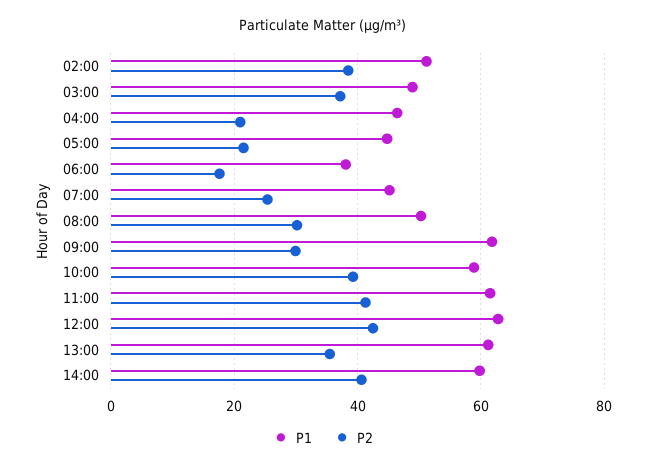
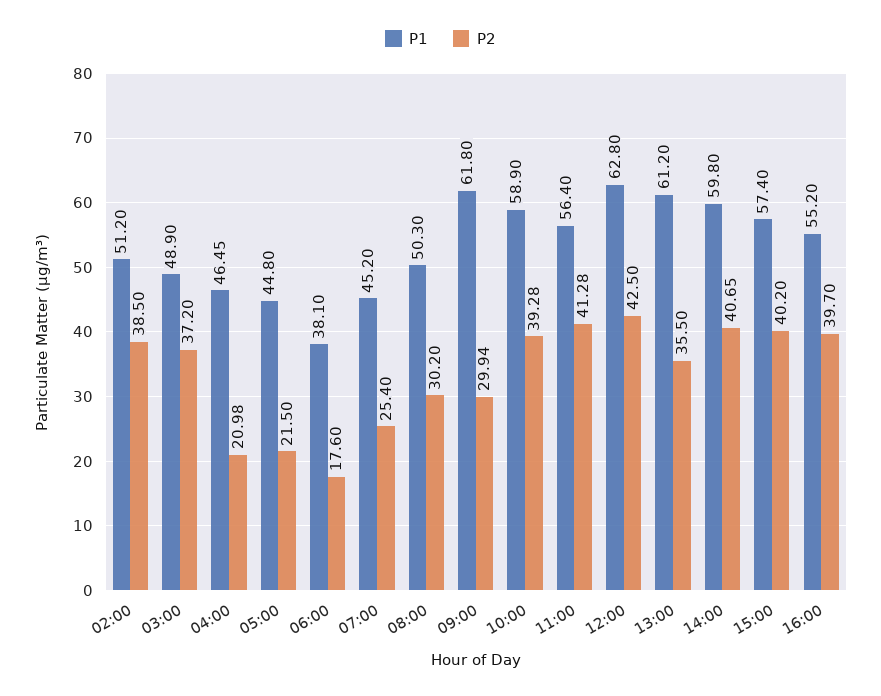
P1, 11:00: 62 -> 56.4
P1, 15:00: none -> 57.4
P2, 15:00: none -> 40.2
P1, 16:00: none -> 55.2
P2, 16:00: none -> 39.7

